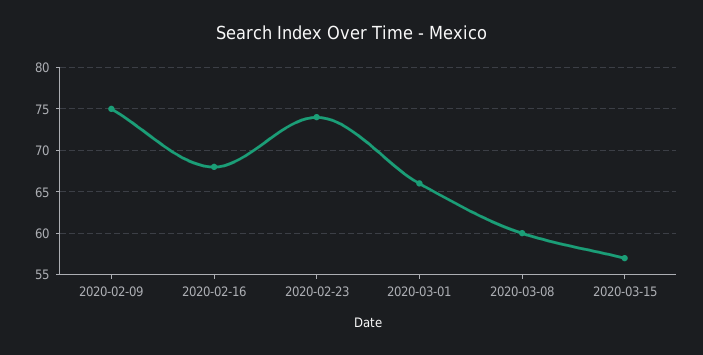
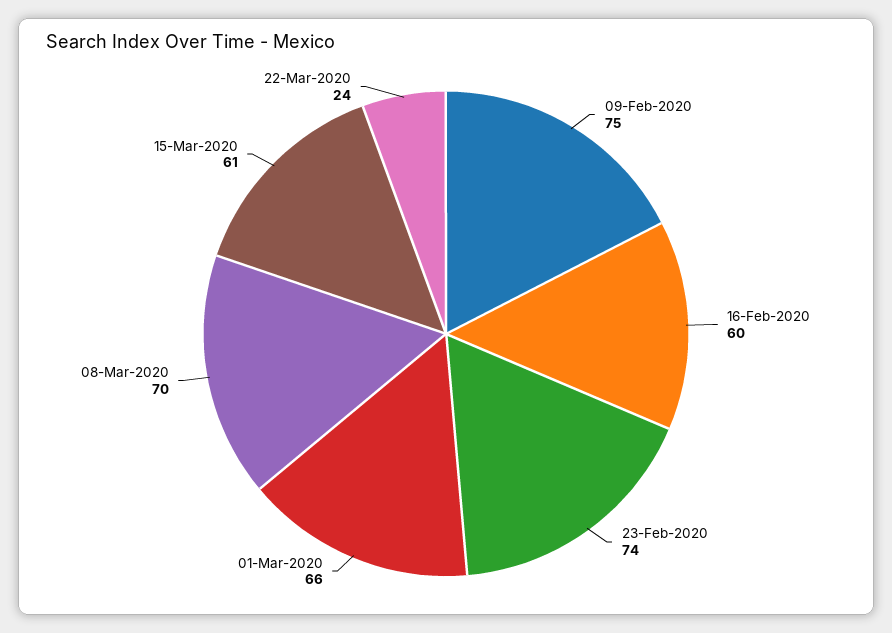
2020-02-16: 68 -> 60
2020-03-08: 60 -> 70
2020-03-15: 57 -> 61
22-Mar-2020: none -> 24

